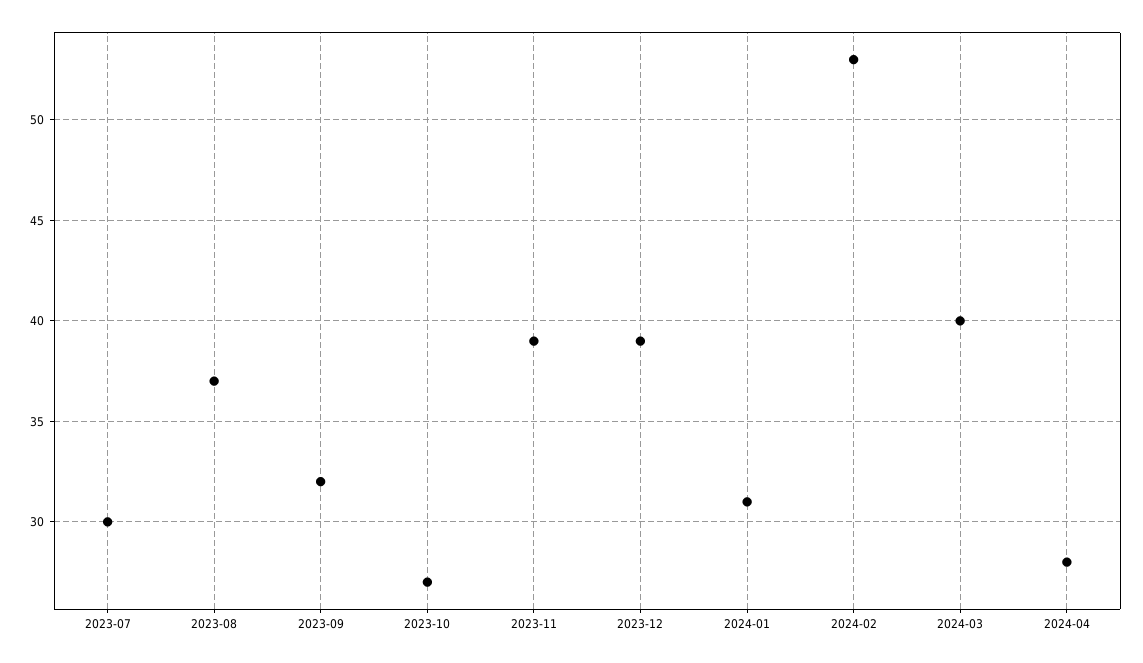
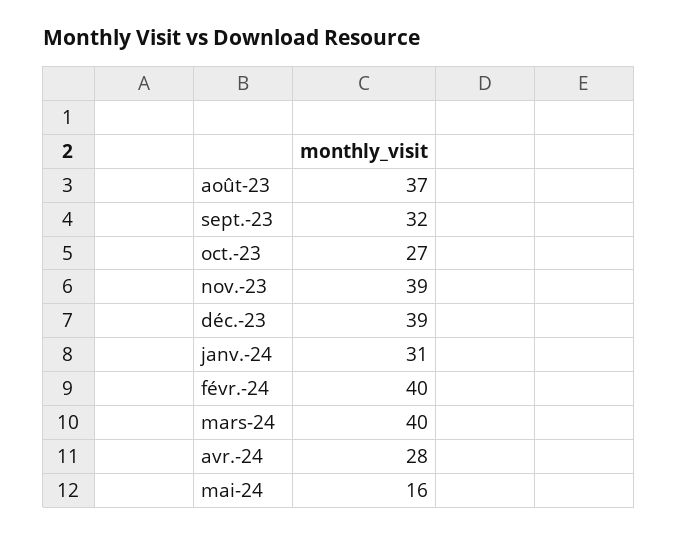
2023-07: 30 -> none
2024-02: 53 -> 40
mai-24: none -> 16

